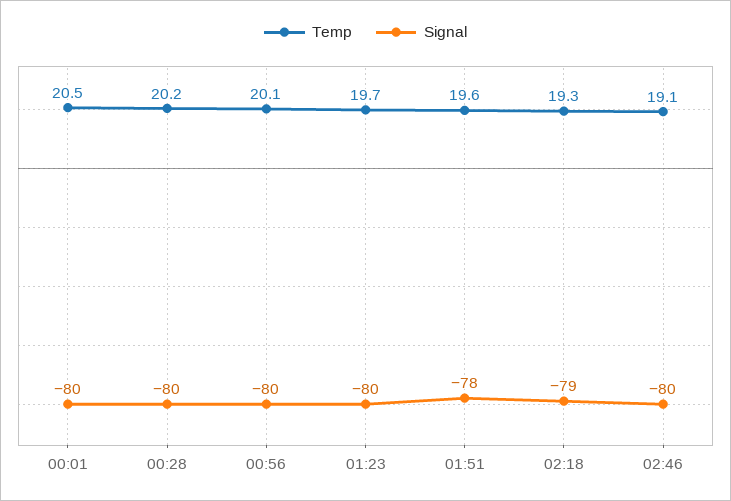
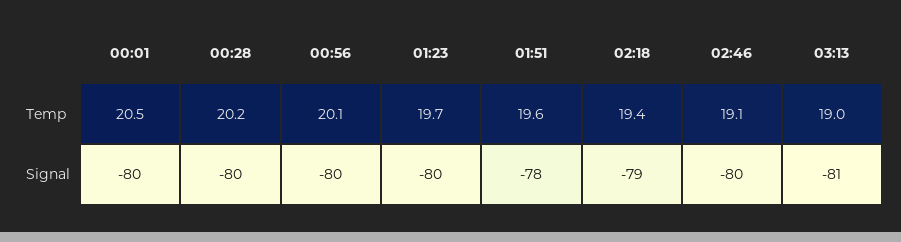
Temp, 02:18: 19.3 -> 19.4
Temp, 03:13: none -> 19
Signal, 03:13: none -> -81

